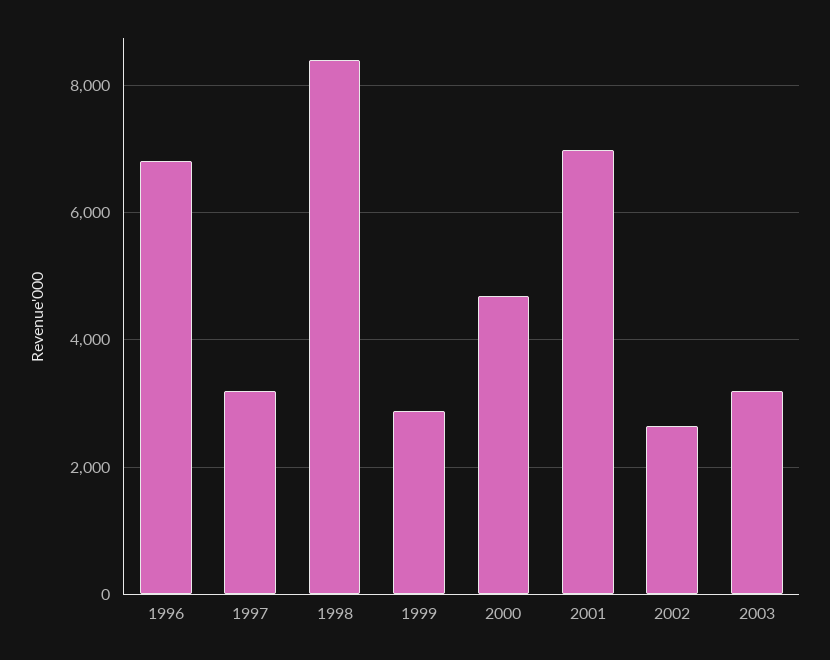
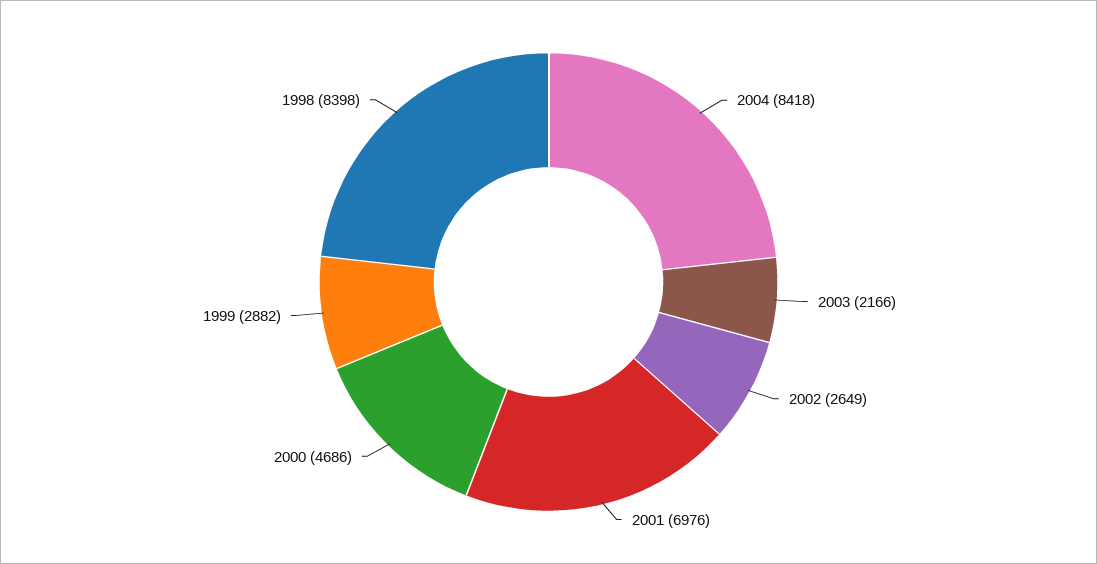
1996: 6800 -> none
1997: 3200 -> none
2003: 3200 -> 2166
2004: none -> 8418

